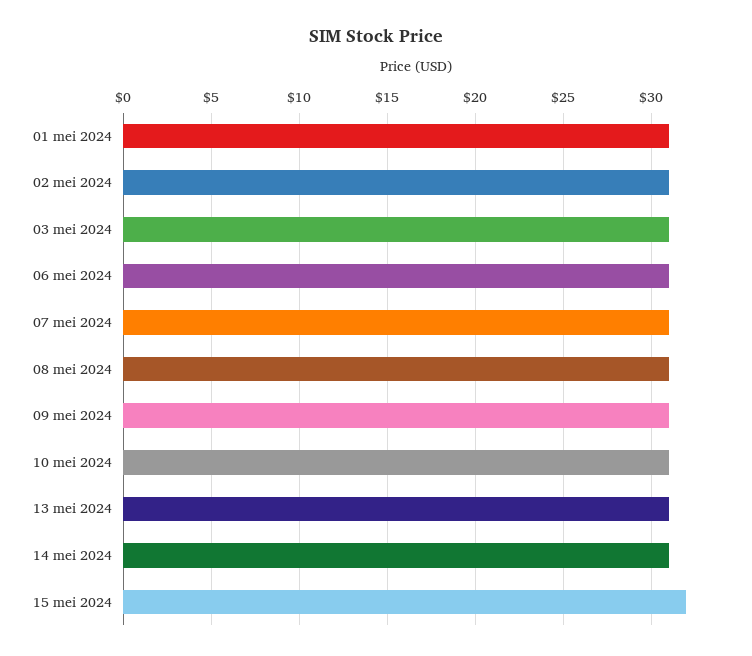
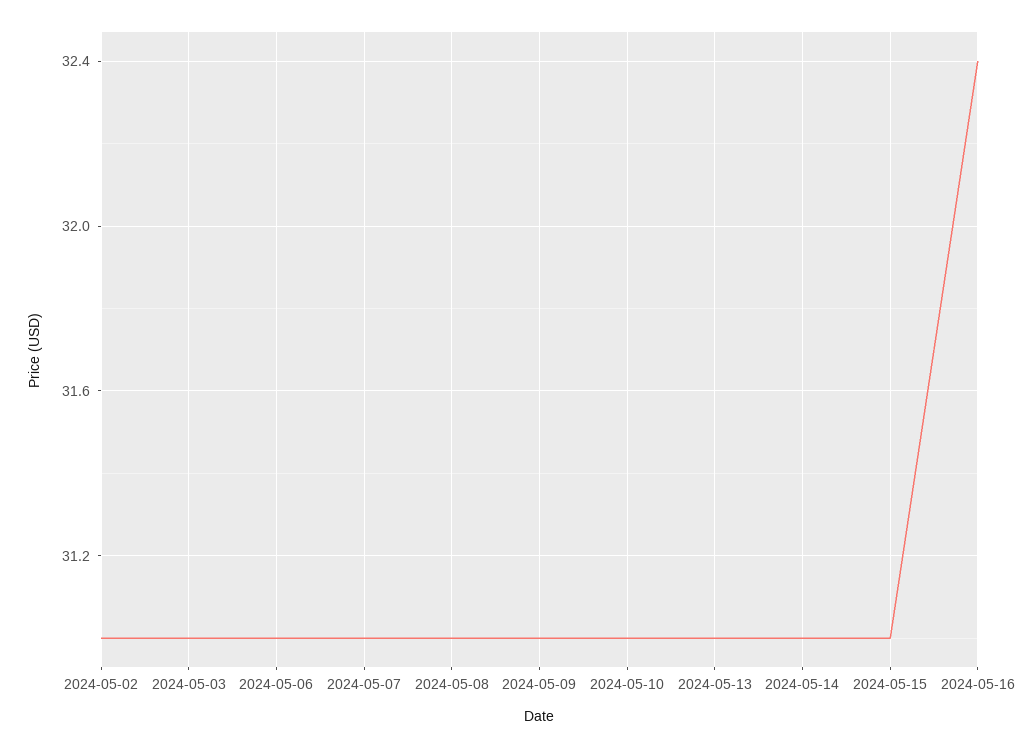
01 mei 2024: 31 -> none
15 mei 2024: 32 -> 31
2024-05-16: none -> 32.4

